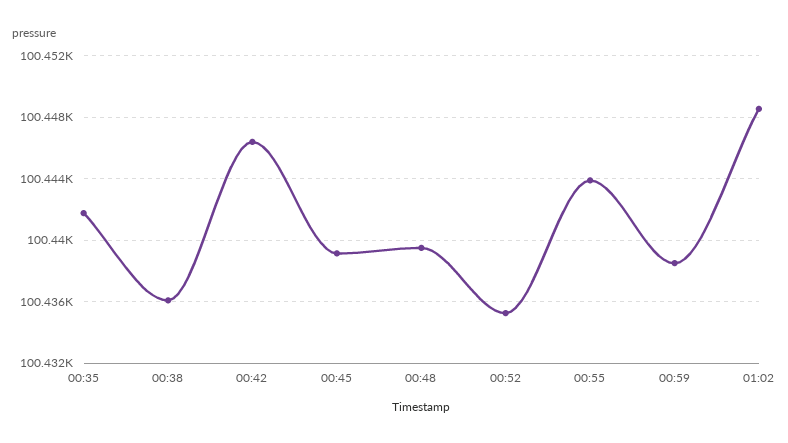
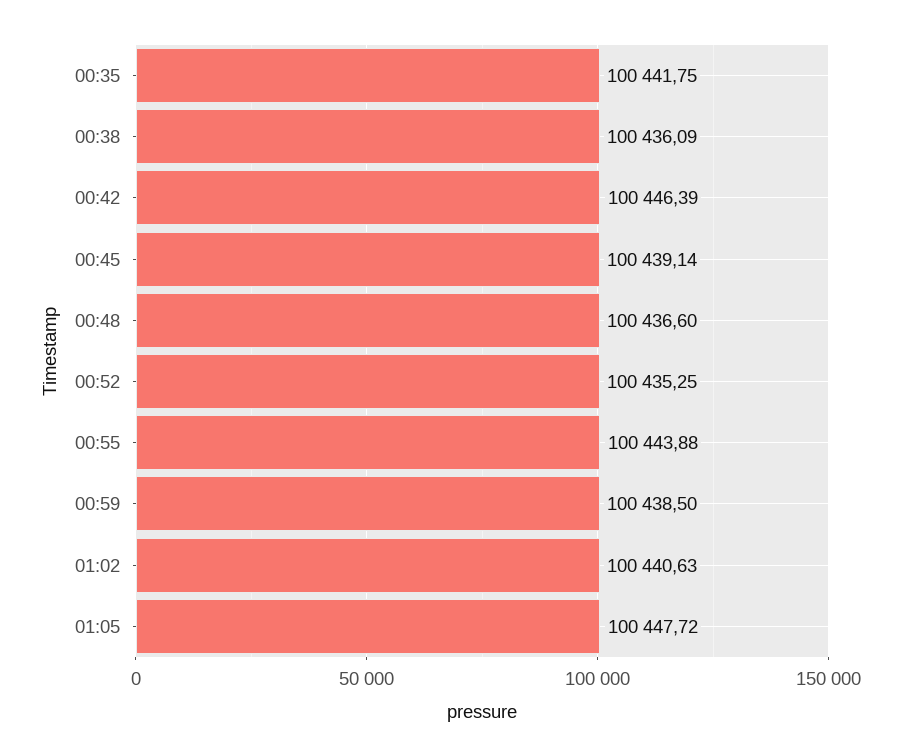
00:48: 100439.5 -> 100436.6
01:02: 100448.5 -> 100440.63
01:05: none -> 100447.72

